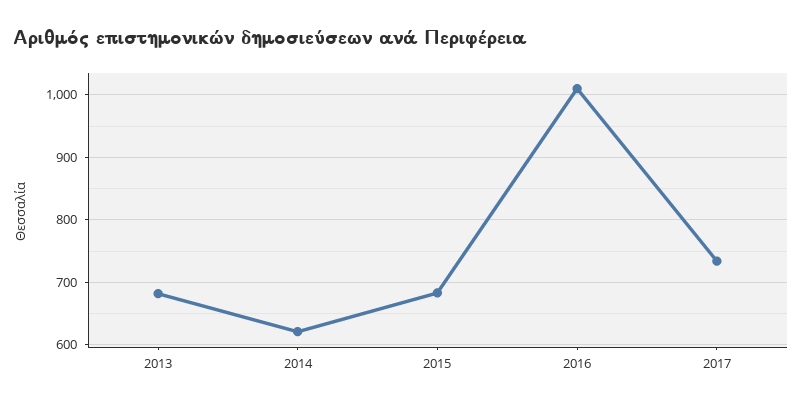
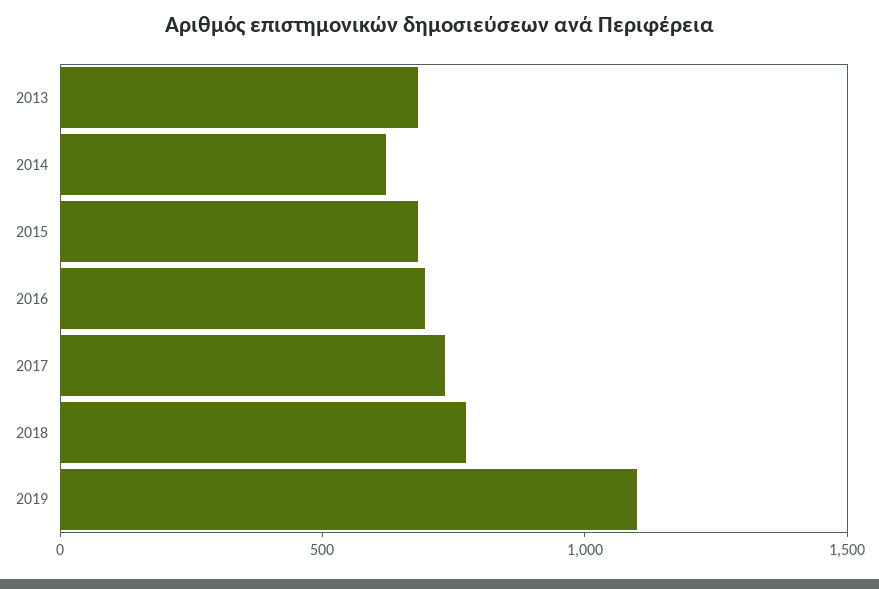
2016: 1010 -> 700
2018: none -> 800
2019: none -> 1100

